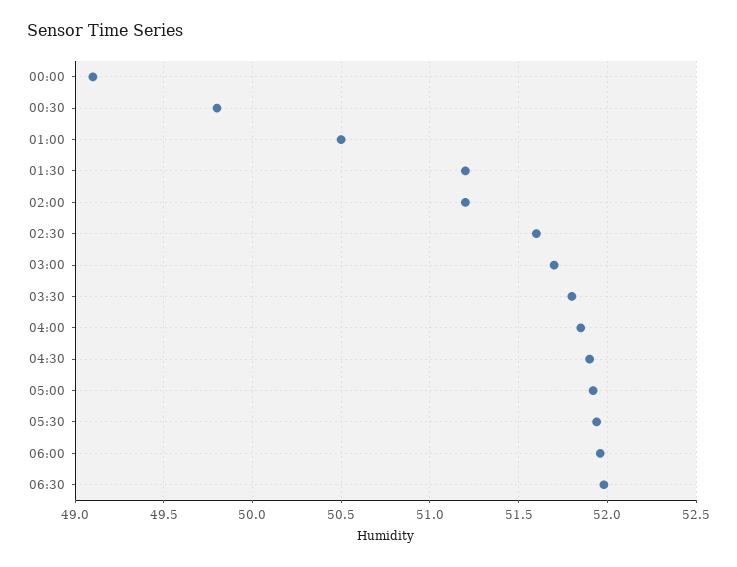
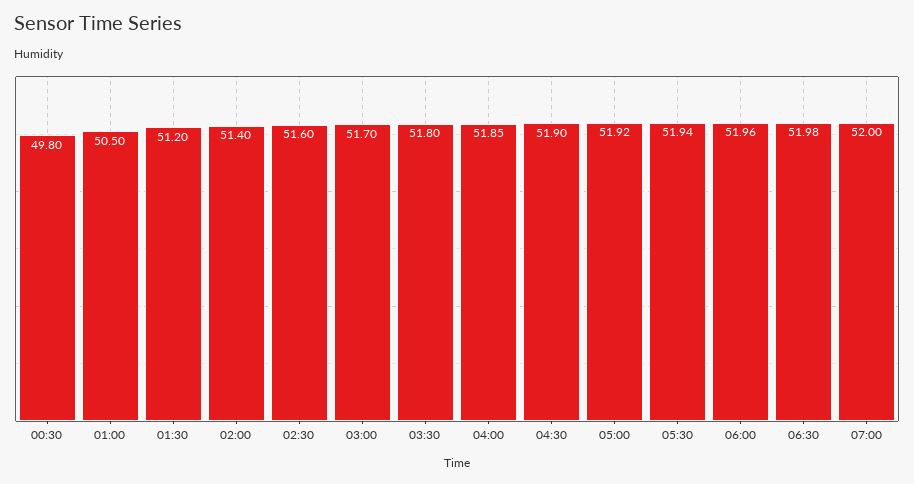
00:00: 49.1 -> none
02:00: 51.2 -> 51.4
07:00: none -> 52

